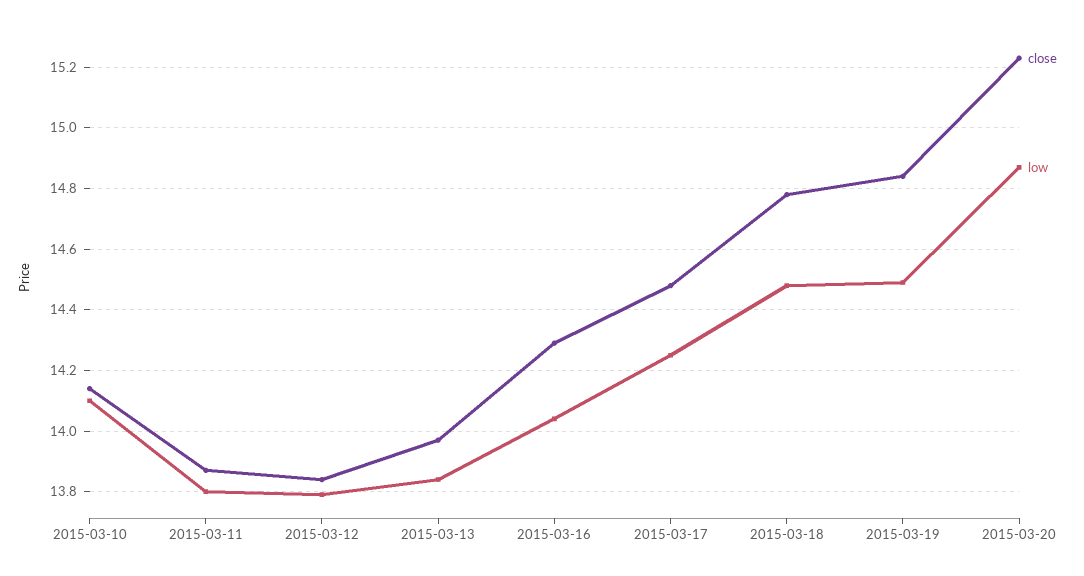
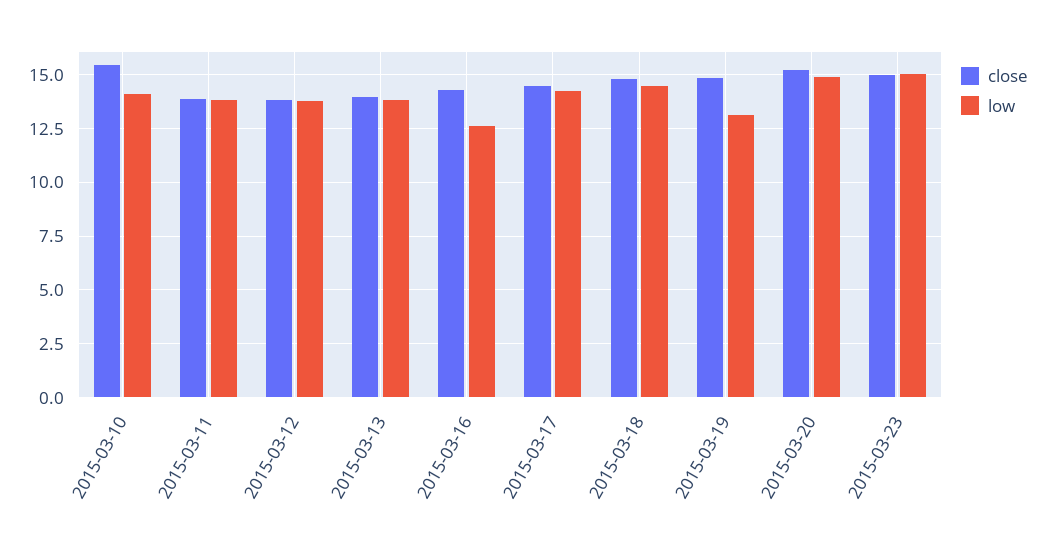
close, 2015-03-10: 14.15 -> 15.5
low, 2015-03-16: 14.05 -> 12.5
low, 2015-03-19: 14.5 -> 13
close, 2015-03-23: none -> 15
low, 2015-03-23: none -> 15

